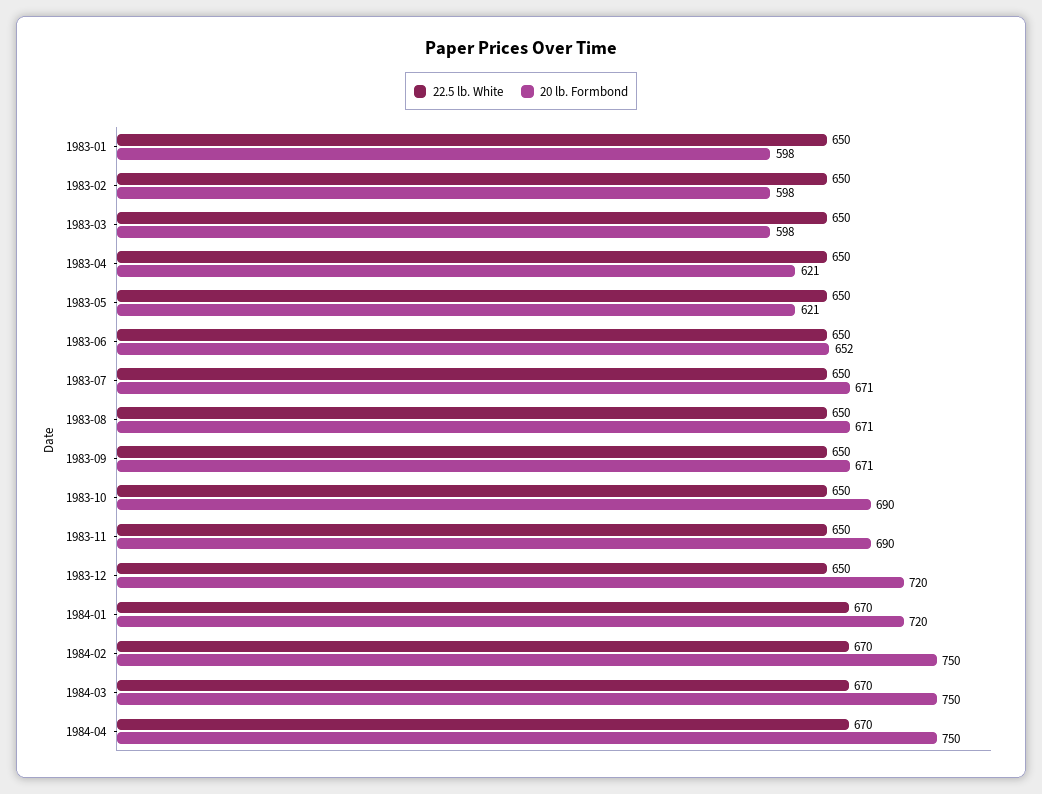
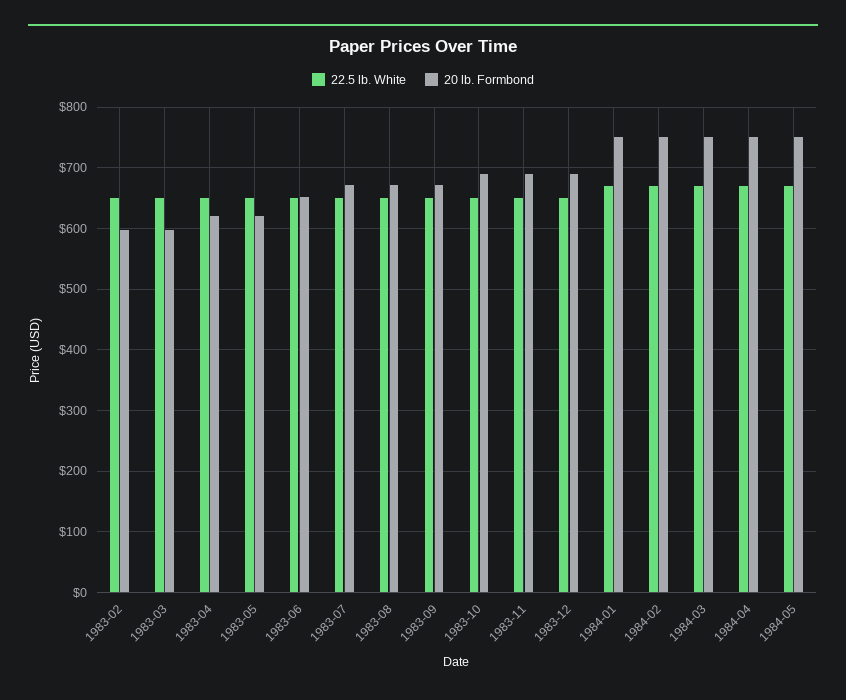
22.5 lb. White, 1983-01: 650 -> none
20 lb. Formbond, 1983-01: 598 -> none
20 lb. Formbond, 1983-12: 720 -> 690
20 lb. Formbond, 1984-01: 720 -> 750
22.5 lb. White, 1984-05: none -> 670
20 lb. Formbond, 1984-05: none -> 750

